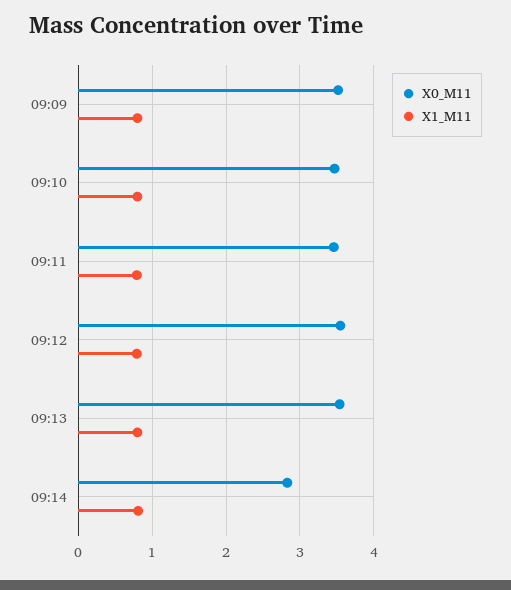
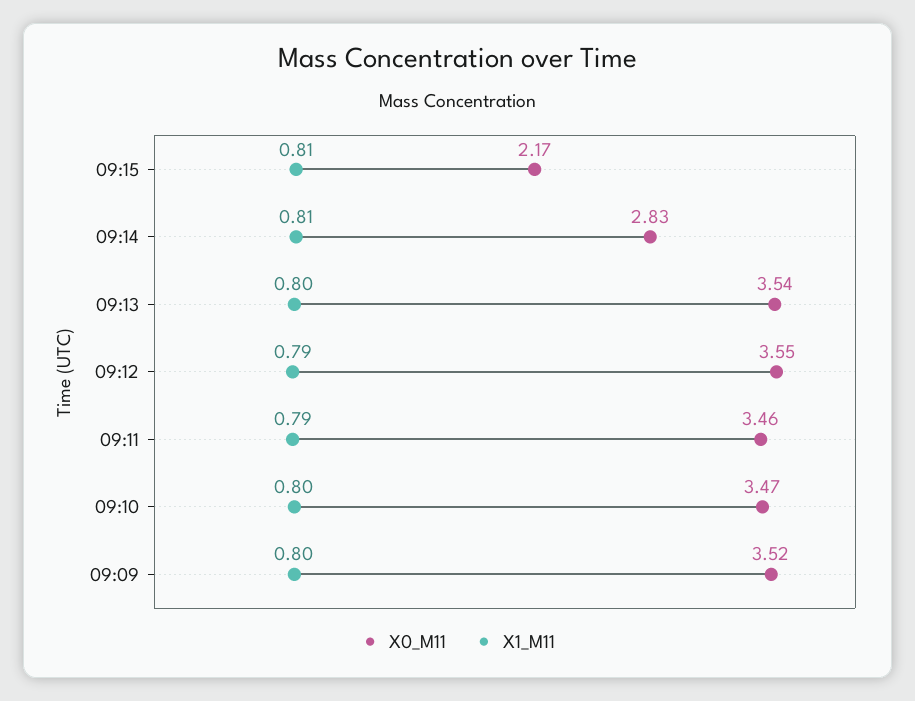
X0_M11, 09:15: none -> 2.17
X1_M11, 09:15: none -> 0.81

